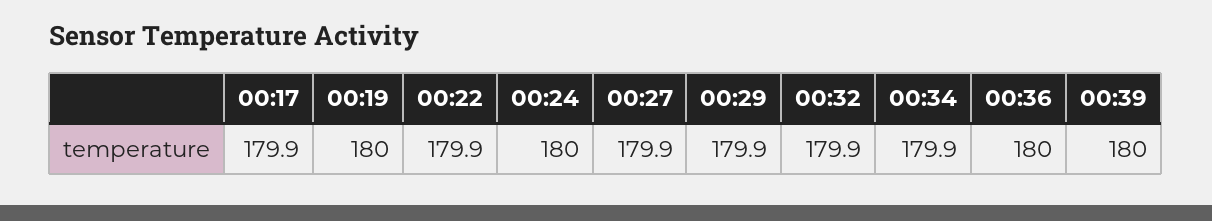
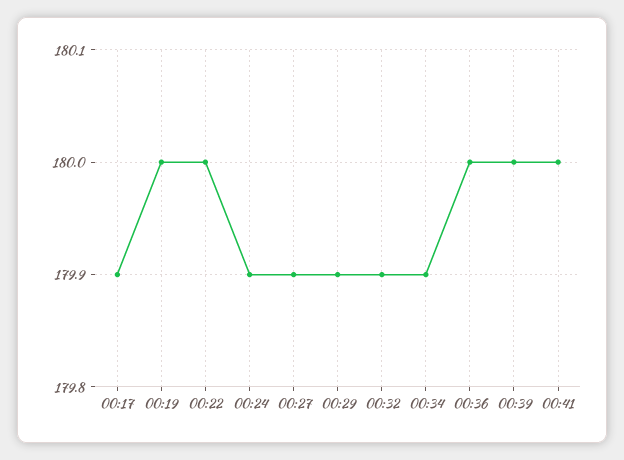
00:22: 179.9 -> 180
00:24: 180 -> 179.9
00:41: none -> 180

